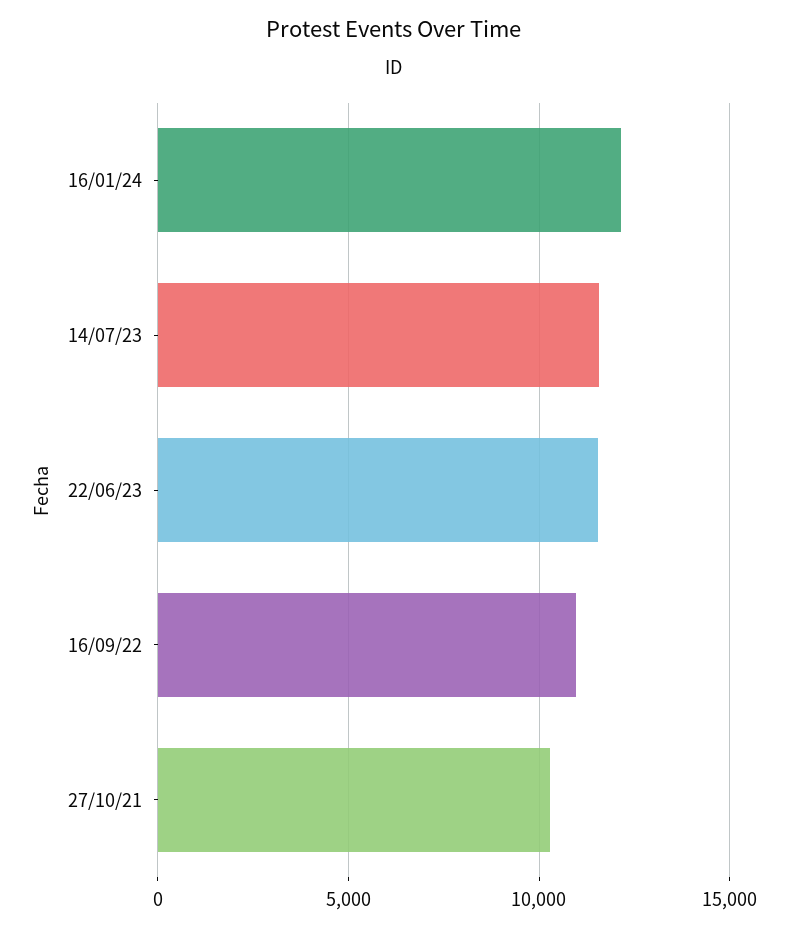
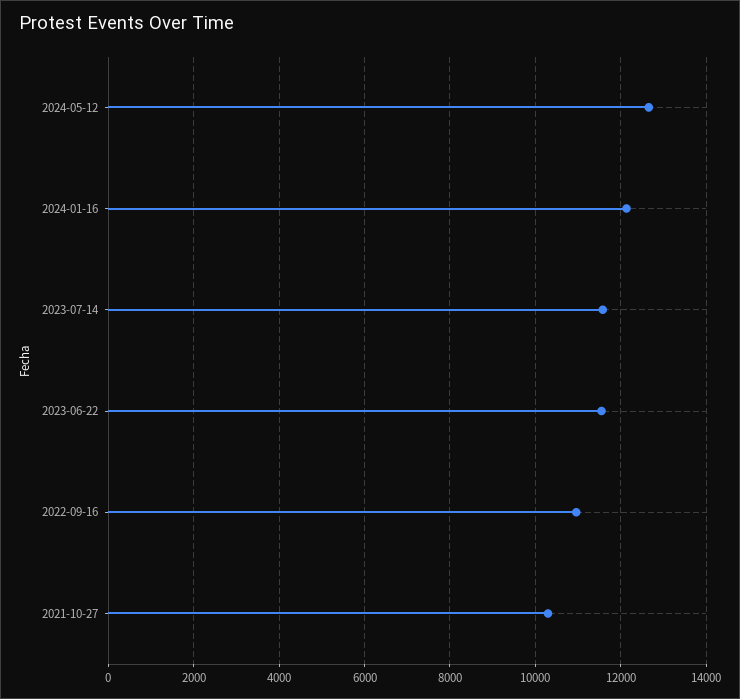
2024-05-12: none -> 12600

